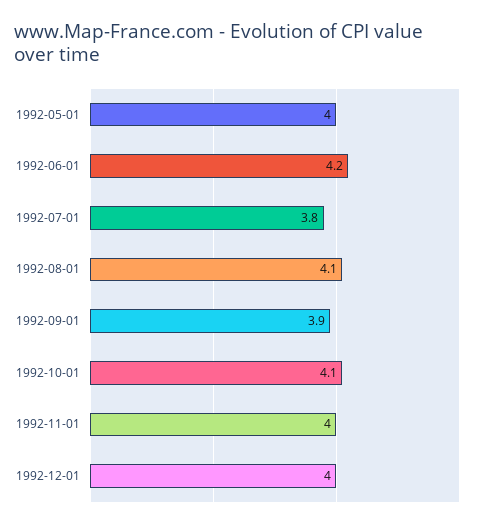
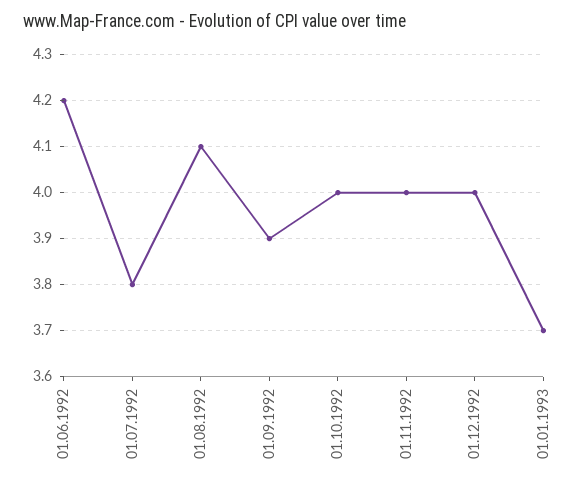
1992-05-01: 4 -> none
1992-10-01: 4.1 -> 4
01.01.1993: none -> 3.7

